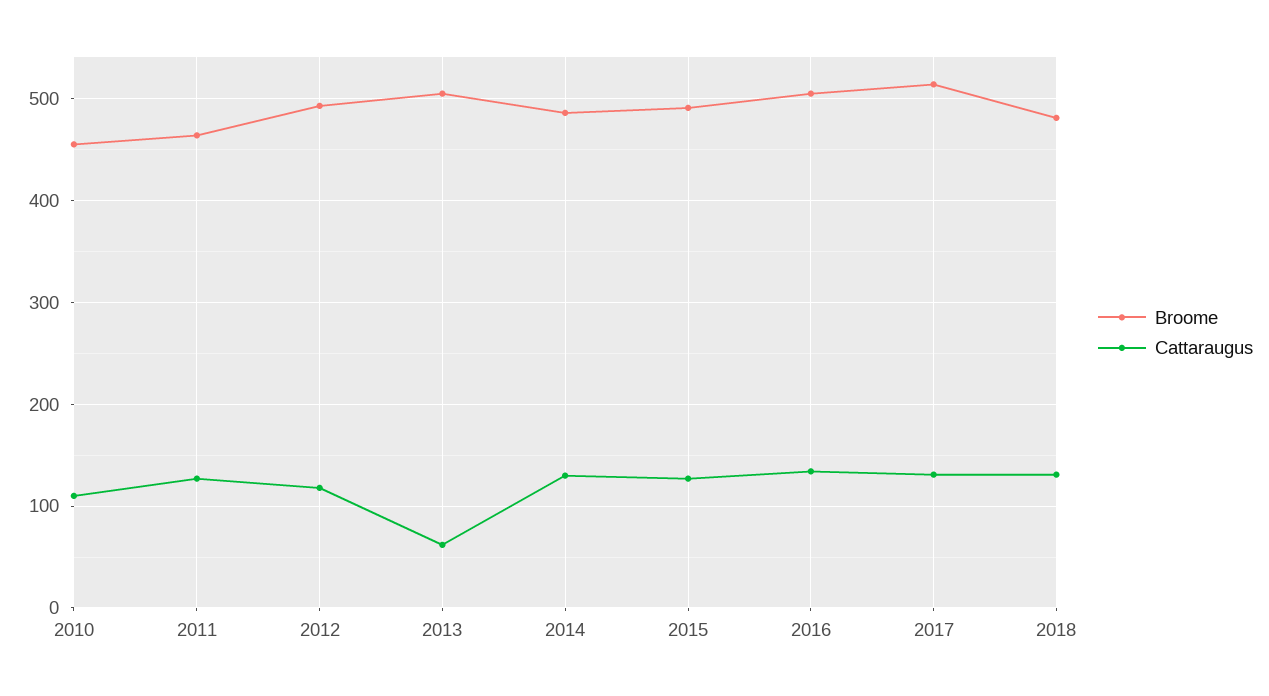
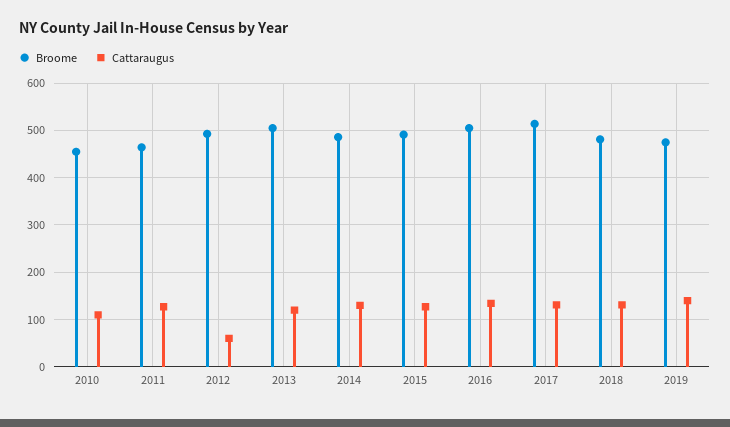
Cattaraugus, 2012: 120 -> 60
Cattaraugus, 2013: 60 -> 120
Broome, 2019: none -> 480
Cattaraugus, 2019: none -> 140

